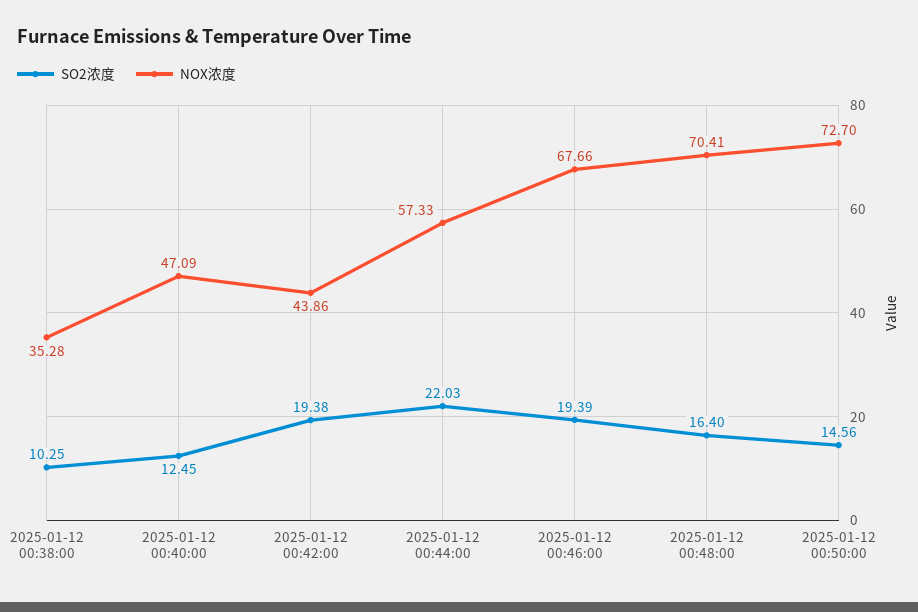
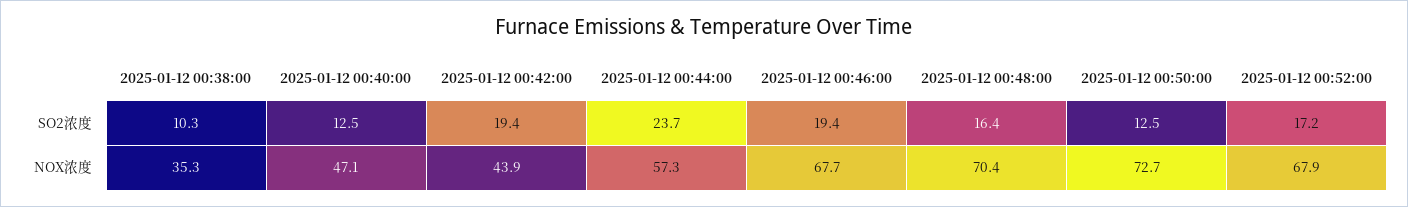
SO2浓度, 2025-01-12 00:44:00: 22.03 -> 23.7
SO2浓度, 2025-01-12 00:50:00: 14.56 -> 12.5
SO2浓度, 2025-01-12 00:52:00: none -> 17.2
NOX浓度, 2025-01-12 00:52:00: none -> 67.9

